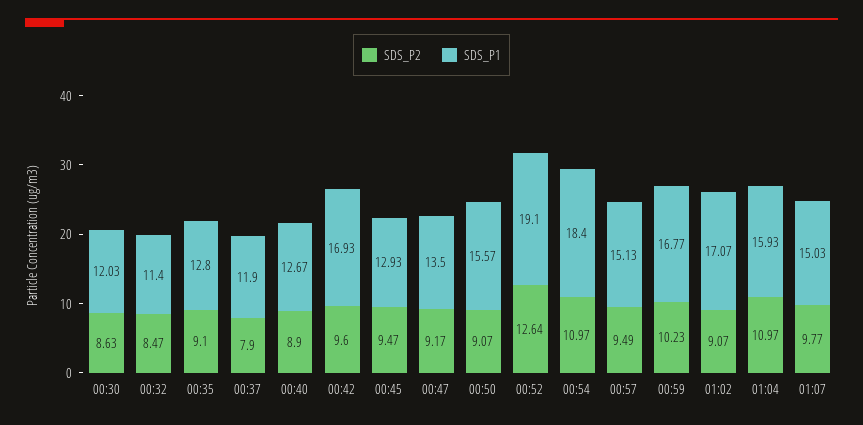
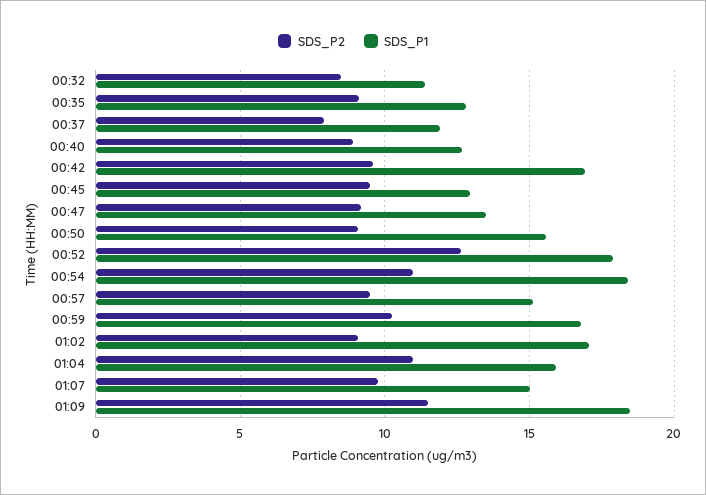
SDS_P2, 00:30: 8.63 -> none
SDS_P1, 00:30: 12.03 -> none
SDS_P1, 00:52: 19.1 -> 18
SDS_P2, 01:09: none -> 11.5
SDS_P1, 01:09: none -> 18.5

